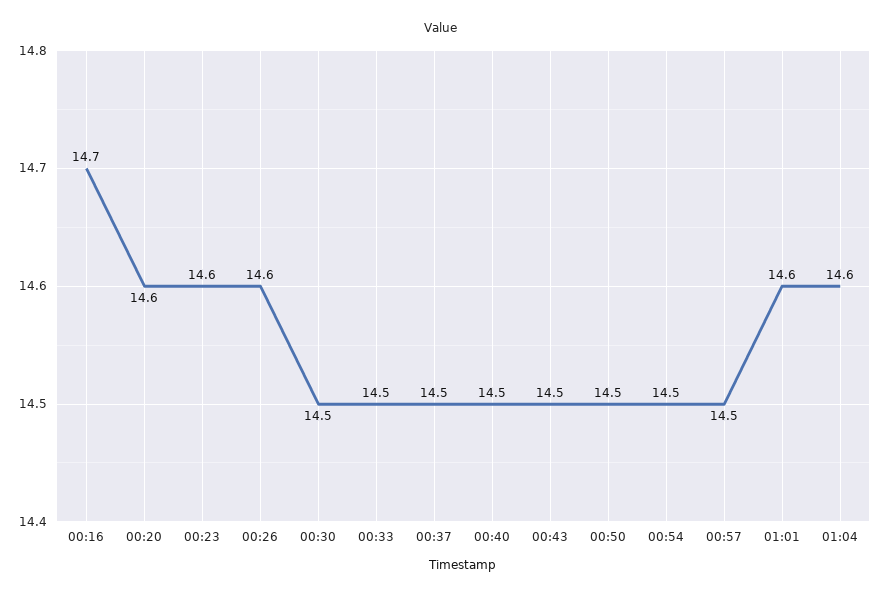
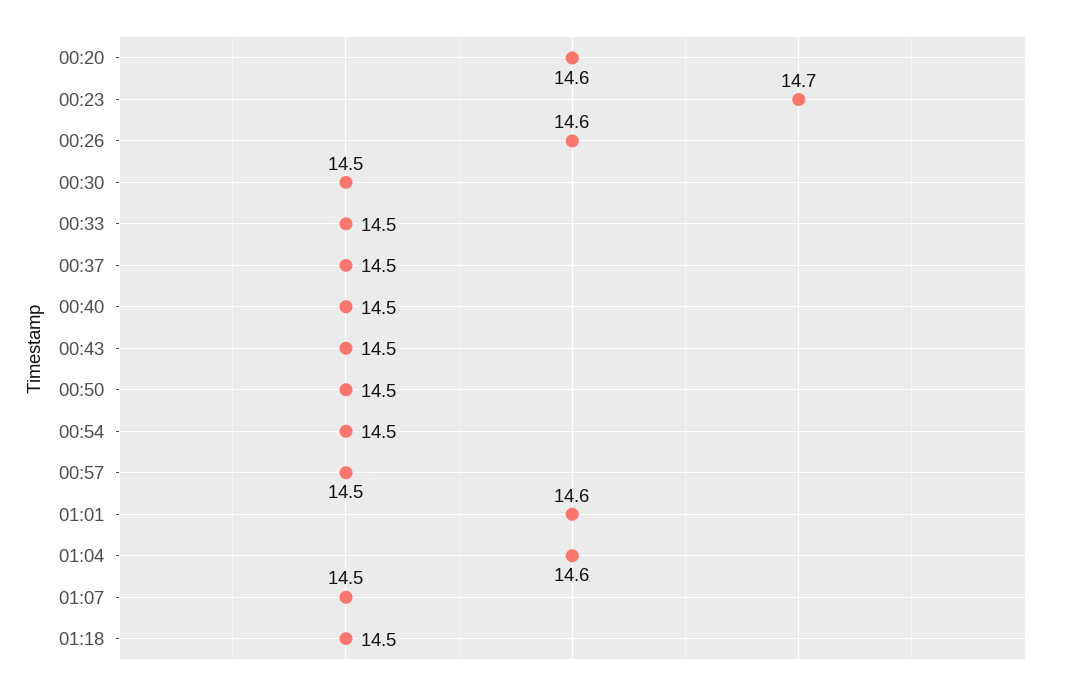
00:16: 14.7 -> none
00:23: 14.6 -> 14.7
01:07: none -> 14.5
01:18: none -> 14.5

